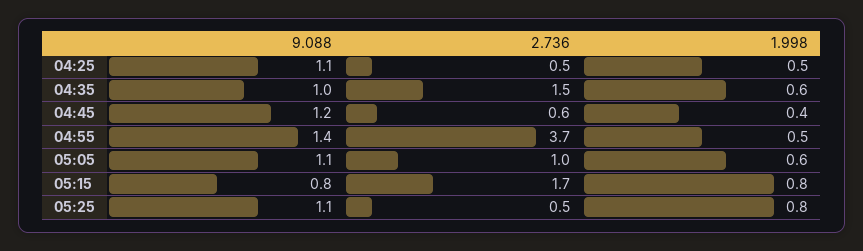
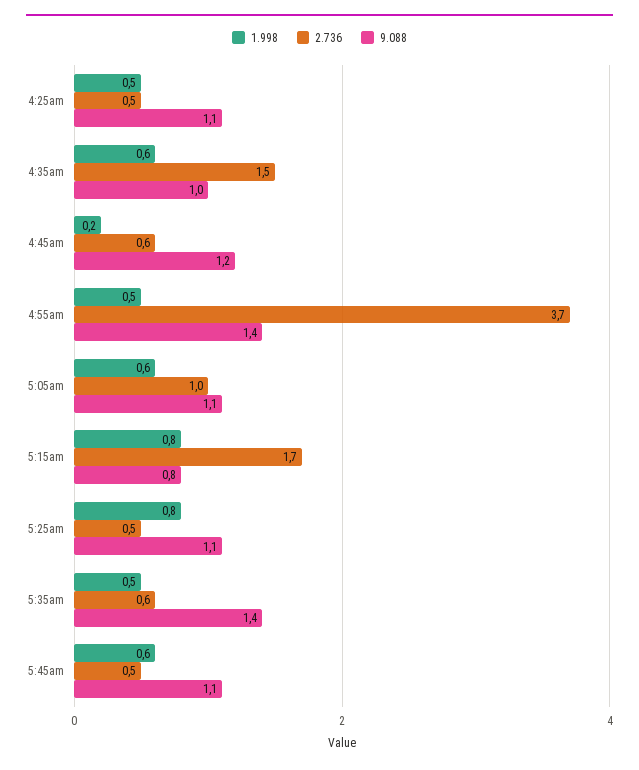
1.998, 04:45: 0.4 -> 0.2
1.998, 5:35am: none -> 0.5
2.736, 5:35am: none -> 0.6
9.088, 5:35am: none -> 1.4
1.998, 5:45am: none -> 0.6
2.736, 5:45am: none -> 0.5
9.088, 5:45am: none -> 1.1

